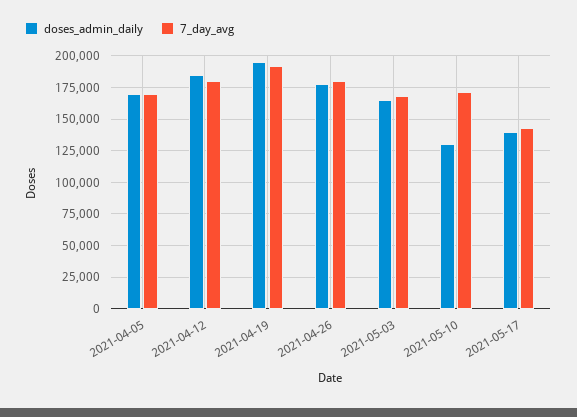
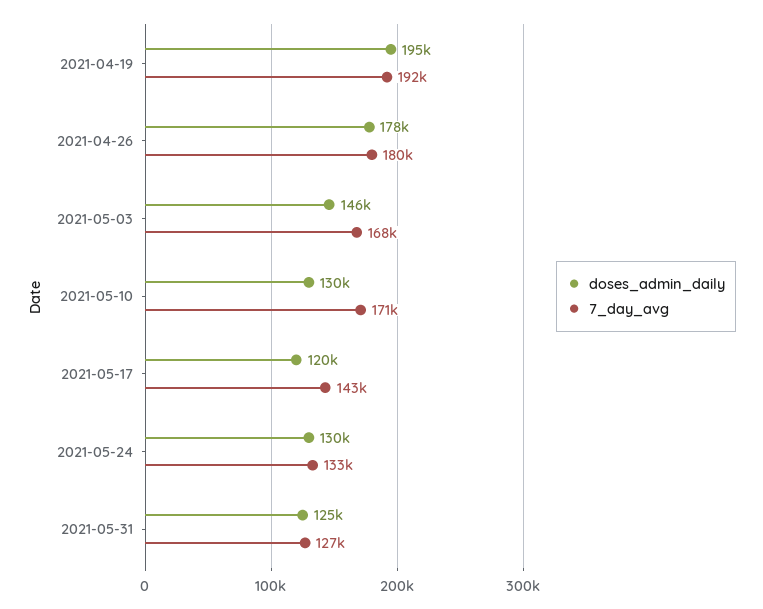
doses_admin_daily, 2021-04-05: 170000 -> none
7_day_avg, 2021-04-05: 170000 -> none
doses_admin_daily, 2021-04-12: 185000 -> none
7_day_avg, 2021-04-12: 180000 -> none
doses_admin_daily, 2021-05-03: 165000 -> 146000
doses_admin_daily, 2021-05-17: 140000 -> 120000
doses_admin_daily, 2021-05-24: none -> 130000
7_day_avg, 2021-05-24: none -> 133000
doses_admin_daily, 2021-05-31: none -> 125000
7_day_avg, 2021-05-31: none -> 127000

